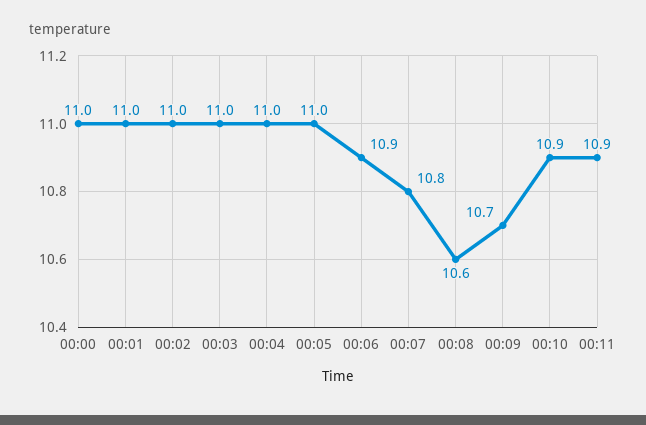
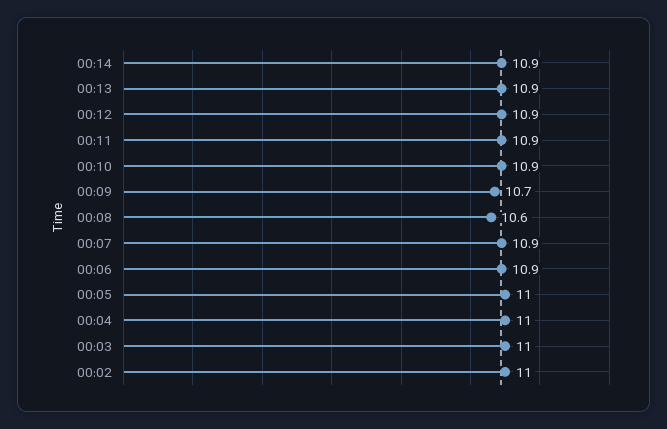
00:00: 11 -> none
00:01: 11 -> none
00:07: 10.8 -> 10.9
00:14: none -> 10.9
00:13: none -> 10.9
00:12: none -> 10.9

